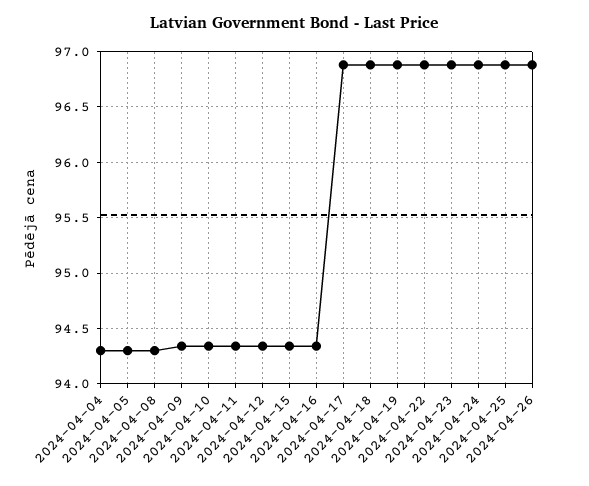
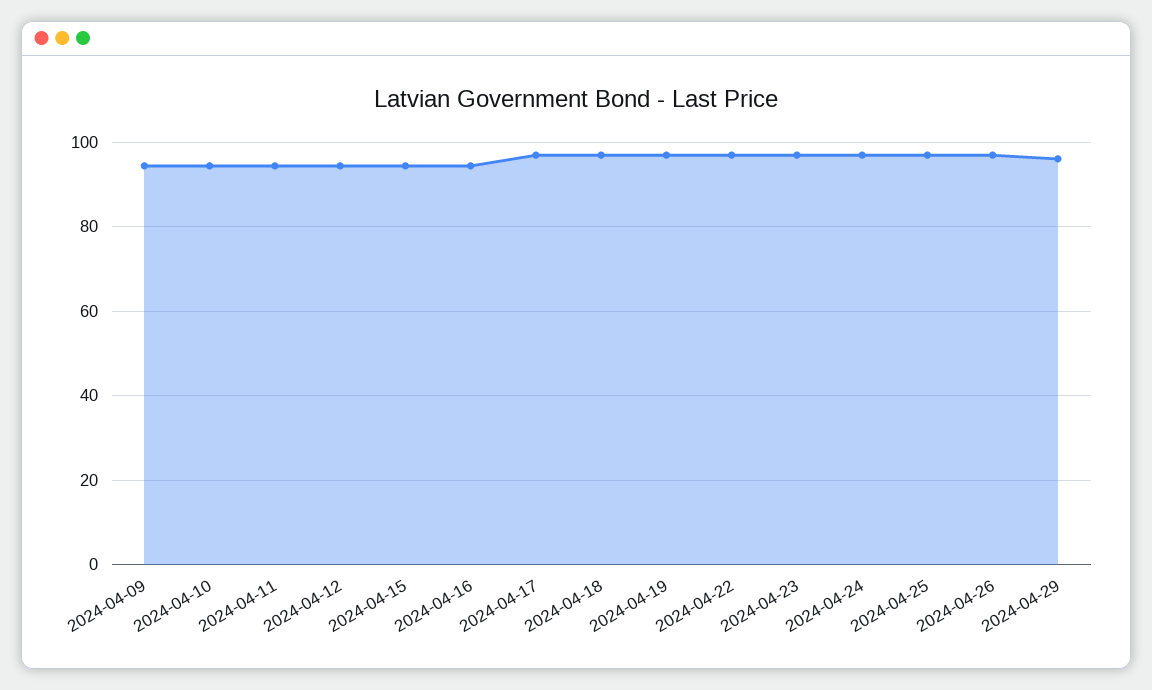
2024-04-04: 94.3 -> none
2024-04-05: 94.3 -> none
2024-04-08: 94.3 -> none
2024-04-29: none -> 96

